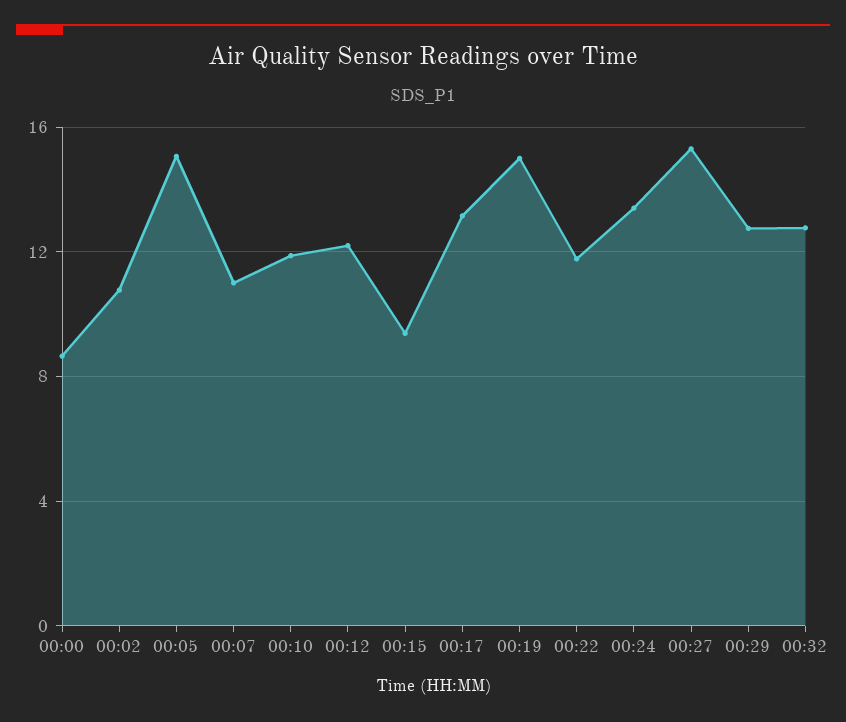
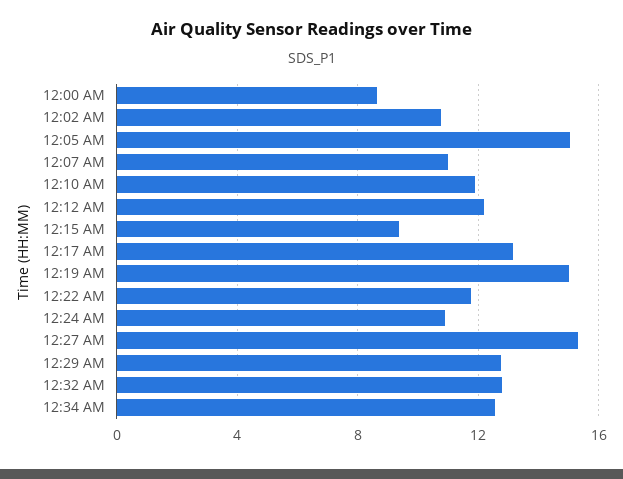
00:24: 13.5 -> 11
12:34 AM: none -> 12.5

